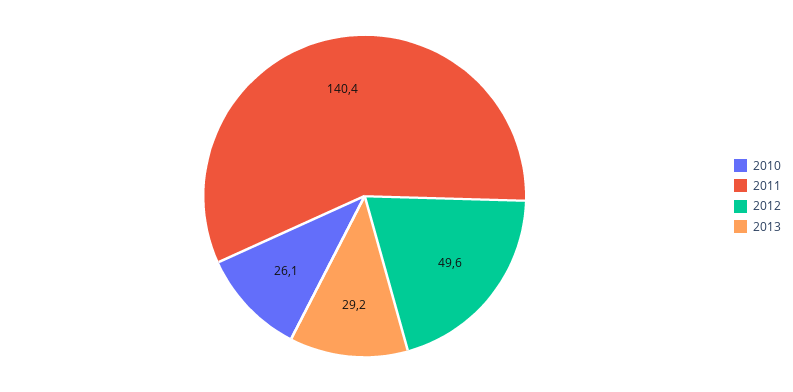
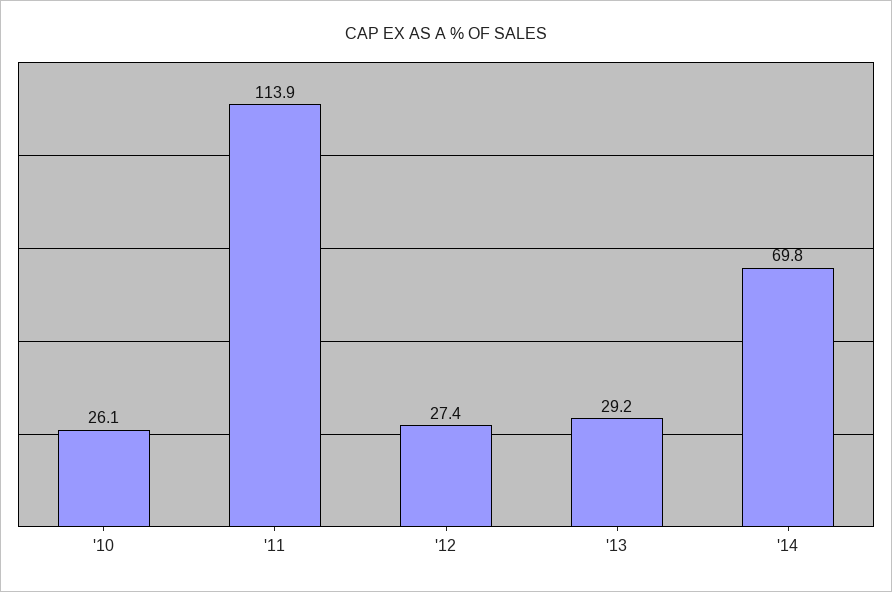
2011: 140.4 -> 113.9
2012: 49.6 -> 27.4
'14: none -> 69.8

